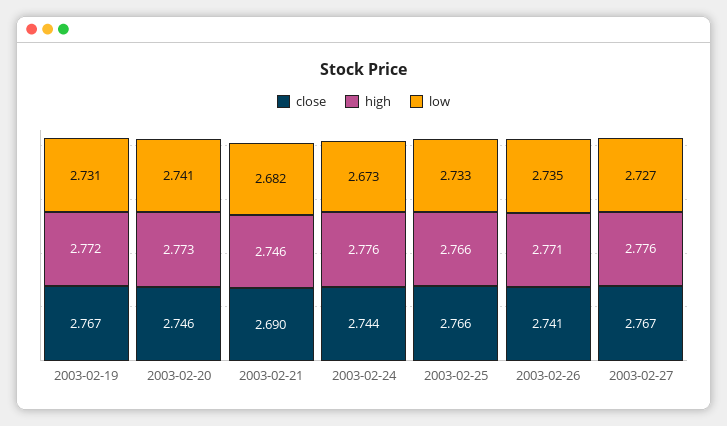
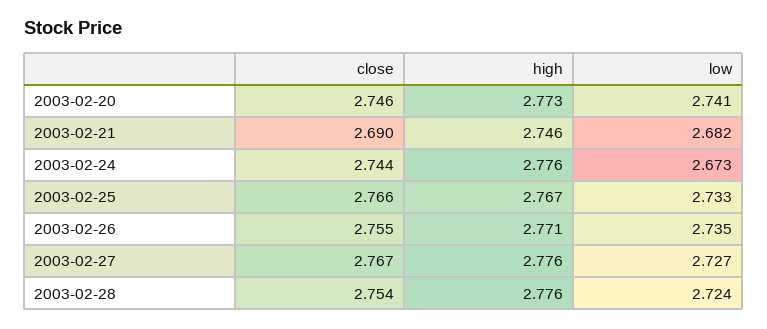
close, 2003-02-19: 2.767 -> none
high, 2003-02-19: 2.772 -> none
low, 2003-02-19: 2.731 -> none
high, 2003-02-25: 2.766 -> 2.767
close, 2003-02-26: 2.741 -> 2.755
close, 2003-02-28: none -> 2.754
high, 2003-02-28: none -> 2.776
low, 2003-02-28: none -> 2.724

